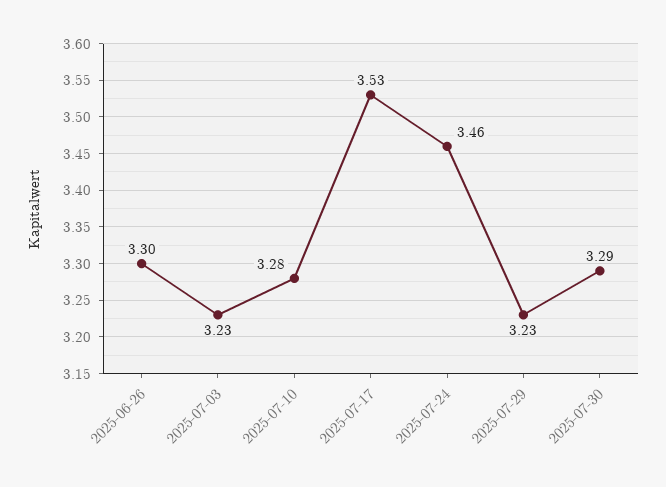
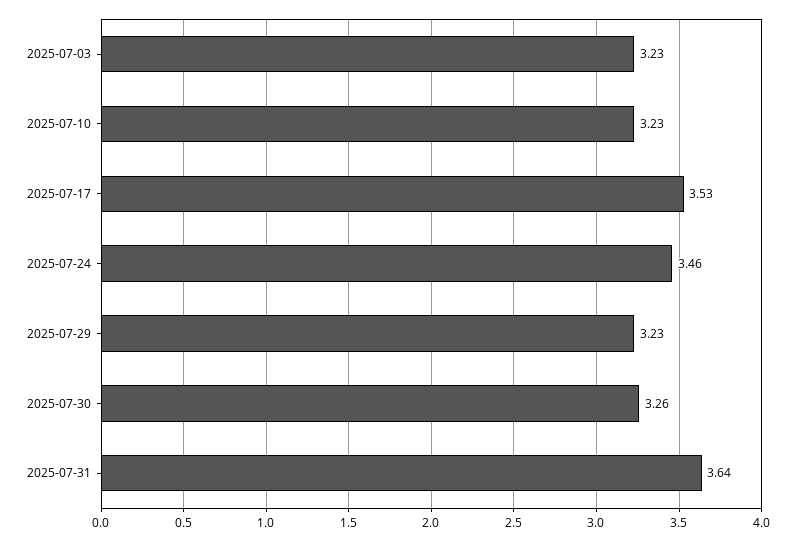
2025-06-26: 3.3 -> none
2025-07-10: 3.28 -> 3.23
2025-07-30: 3.29 -> 3.26
2025-07-31: none -> 3.64

